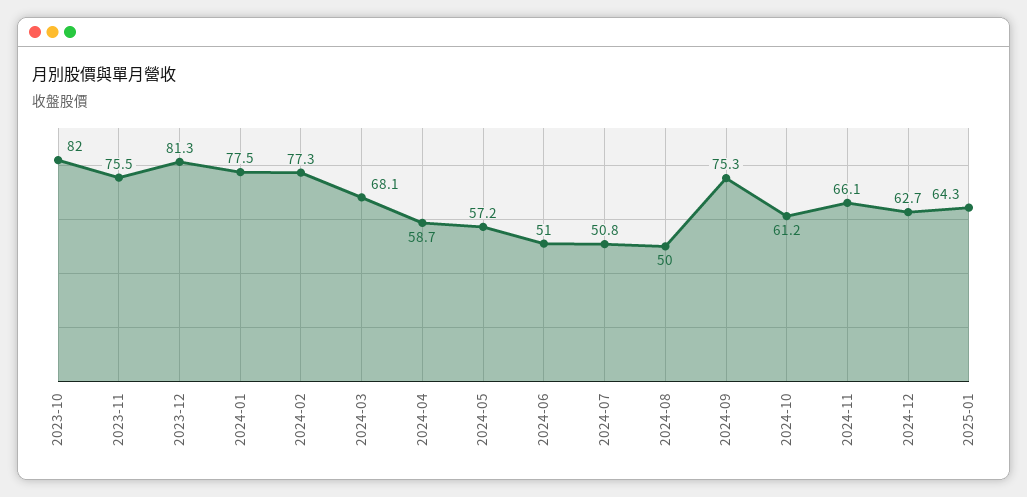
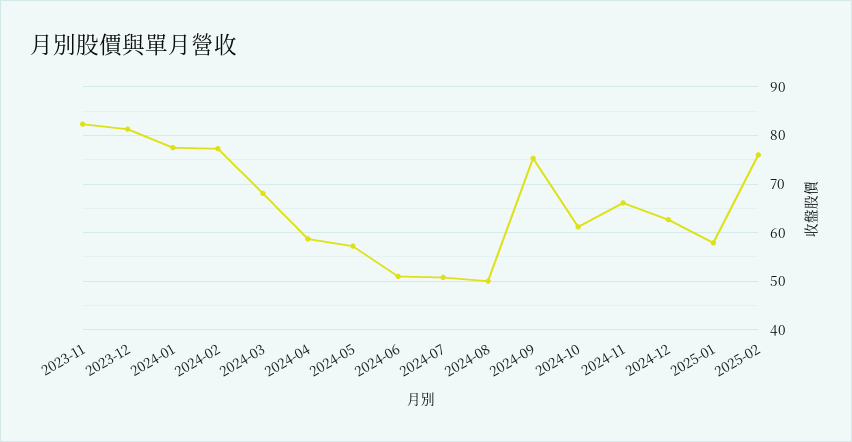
2023-10: 82 -> none
2023-11: 75.5 -> 82
2025-01: 64.3 -> 58
2025-02: none -> 76

